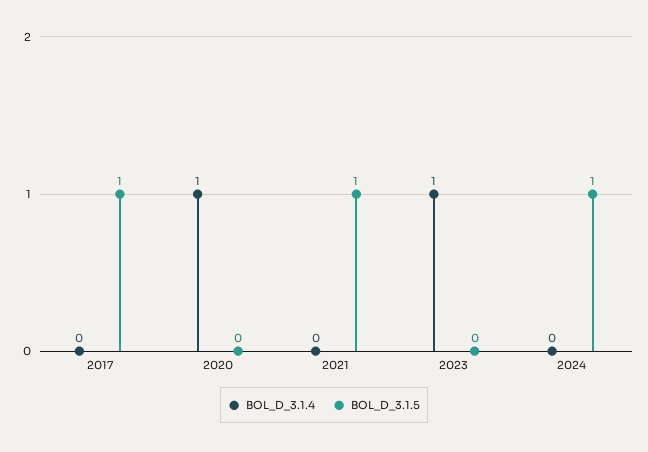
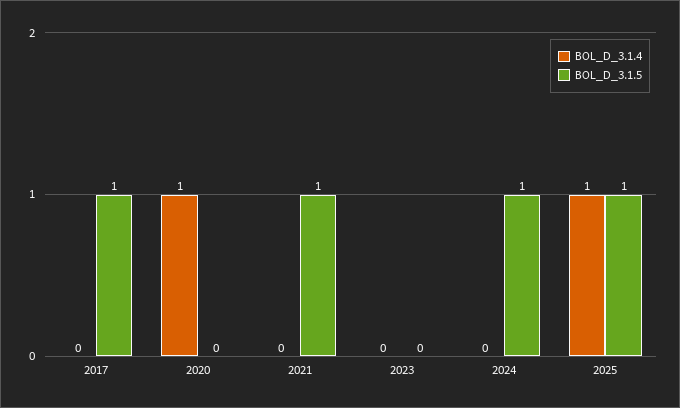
BOL_D_3.1.4, 2023: 1 -> 0
BOL_D_3.1.4, 2025: none -> 1
BOL_D_3.1.5, 2025: none -> 1

